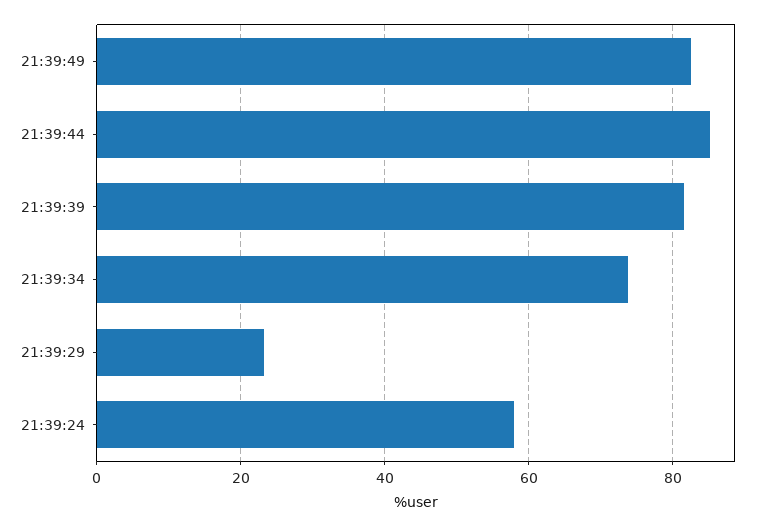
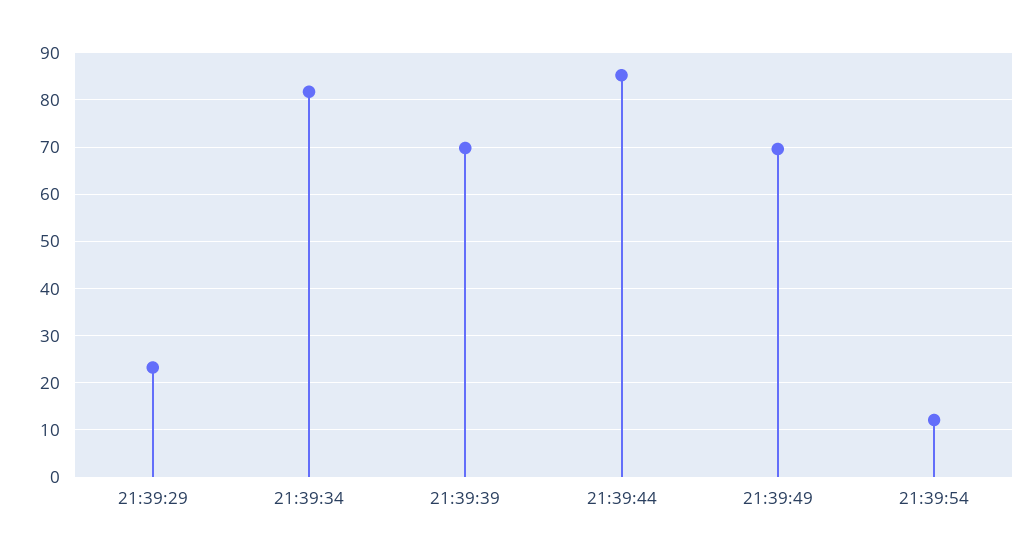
21:39:49: 82 -> 70
21:39:39: 82 -> 70
21:39:34: 74 -> 82
21:39:24: 58 -> none
21:39:54: none -> 12

